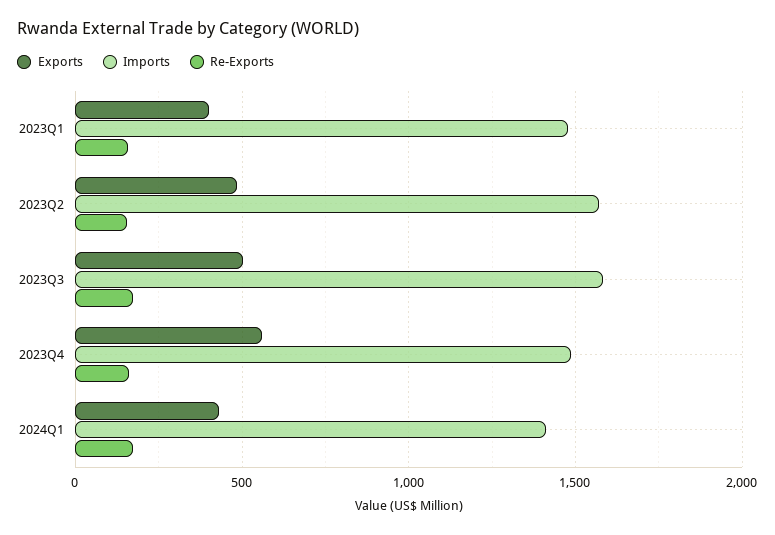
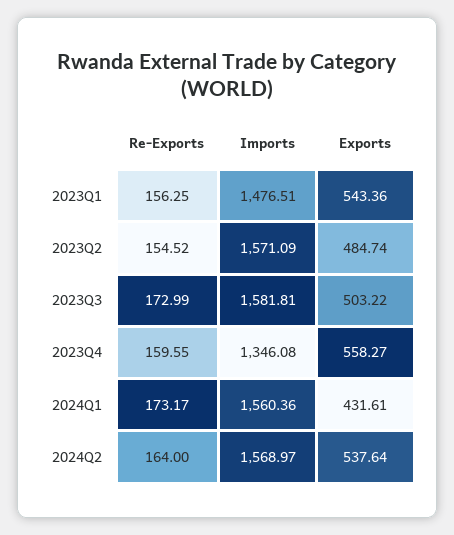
Exports, 2023Q1: 400 -> 543.36
Imports, 2023Q4: 1500 -> 1346.08
Imports, 2024Q1: 1400 -> 1560.36
Re-Exports, 2024Q2: none -> 164
Imports, 2024Q2: none -> 1568.97
Exports, 2024Q2: none -> 537.64

